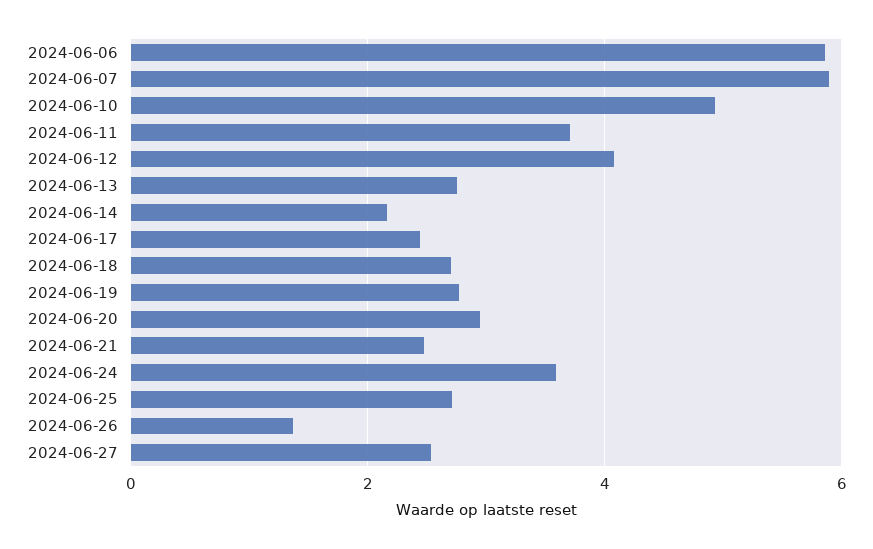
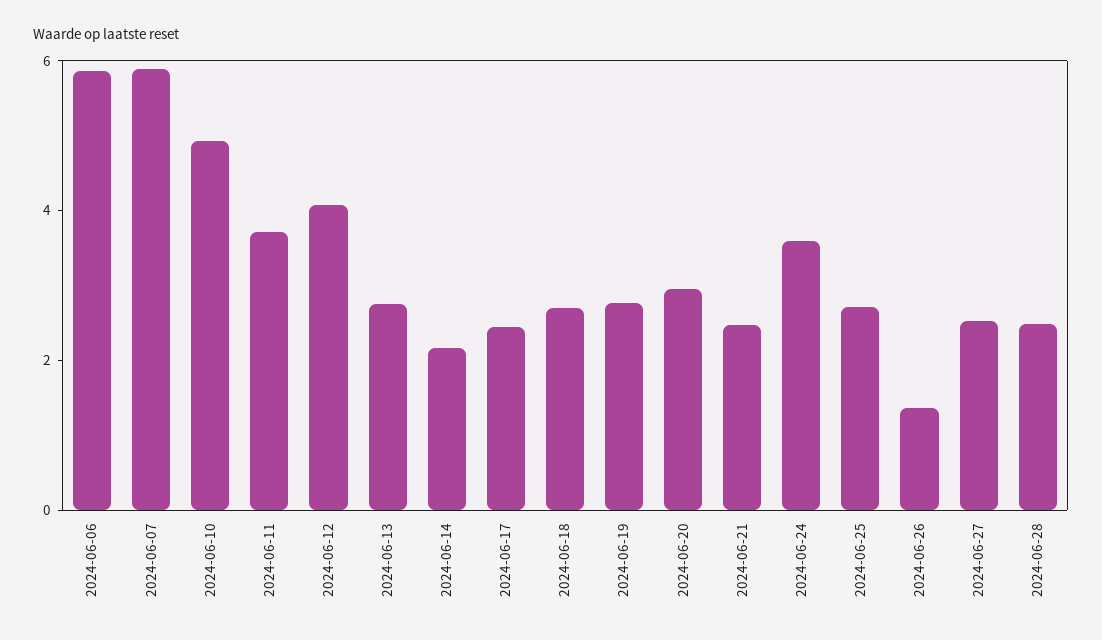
2024-06-28: none -> 2.5

